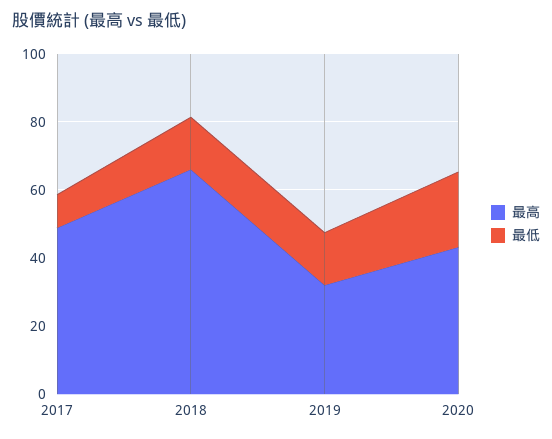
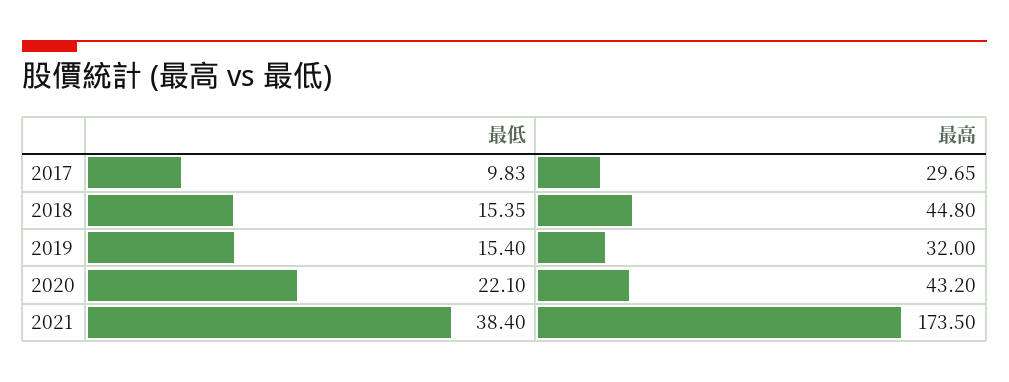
最高, 2017: 50 -> 29.65
最高, 2018: 65 -> 44.8
最低, 2021: none -> 38.4
最高, 2021: none -> 173.5

